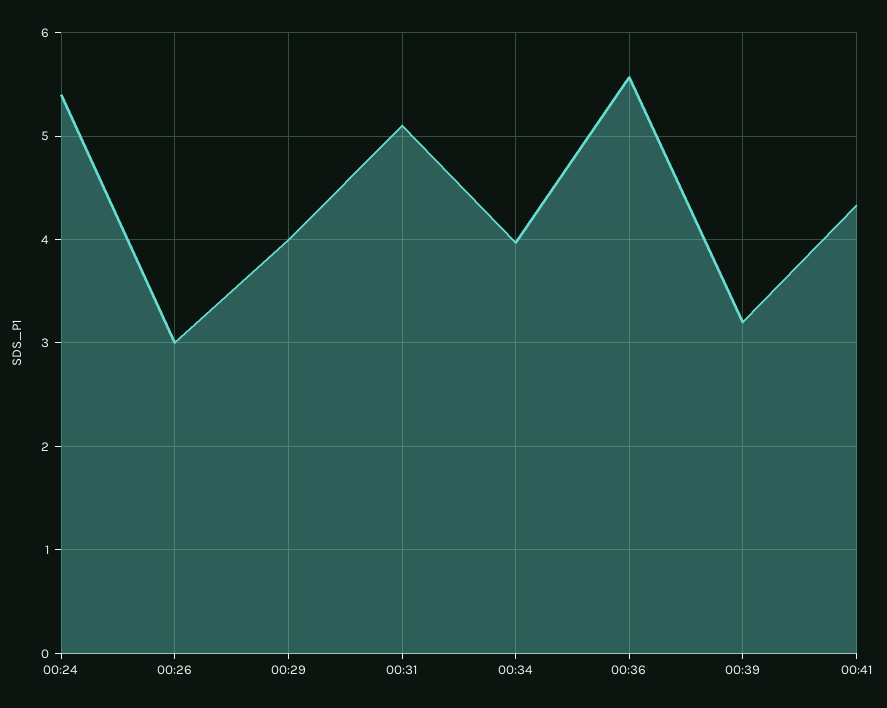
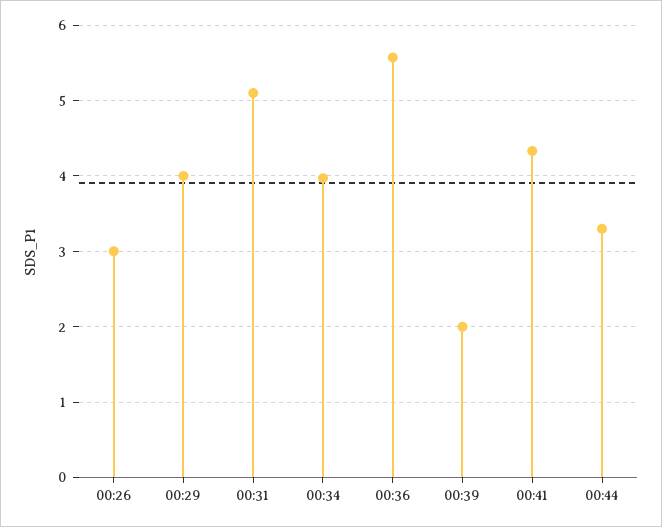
00:24: 5.4 -> none
00:39: 3.2 -> 2
00:44: none -> 3.3

